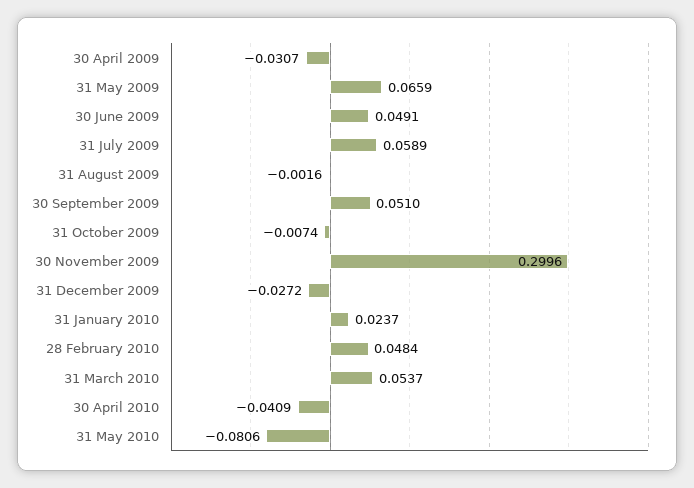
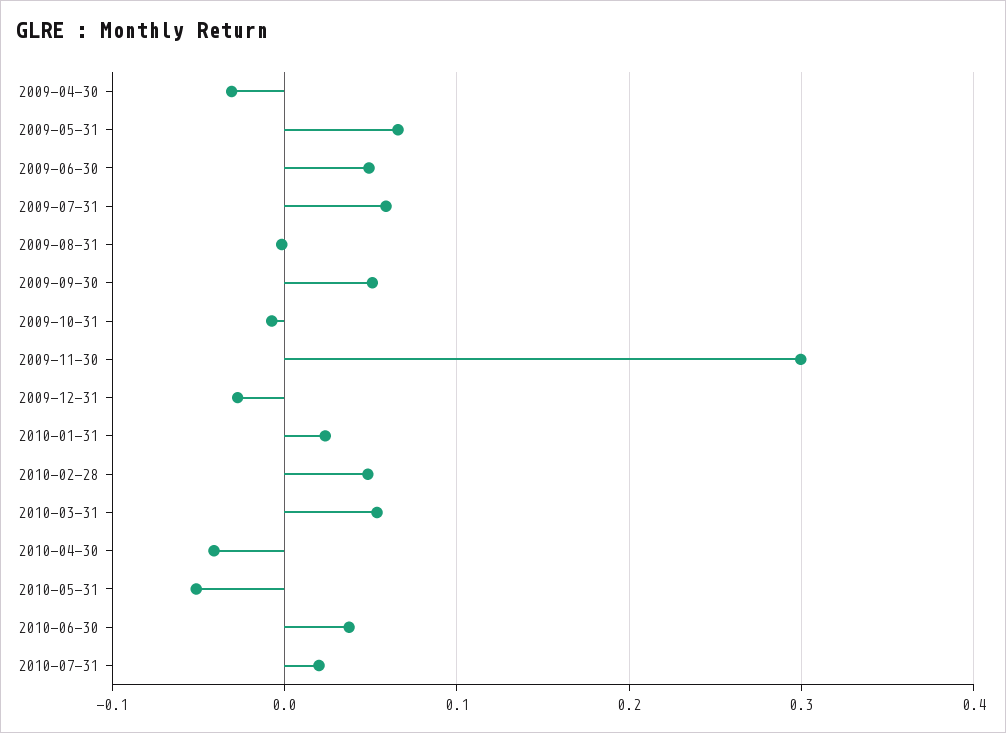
31 May 2010: -0.0806 -> -0.05
2010-06-30: none -> 0.04
2010-07-31: none -> 0.02

